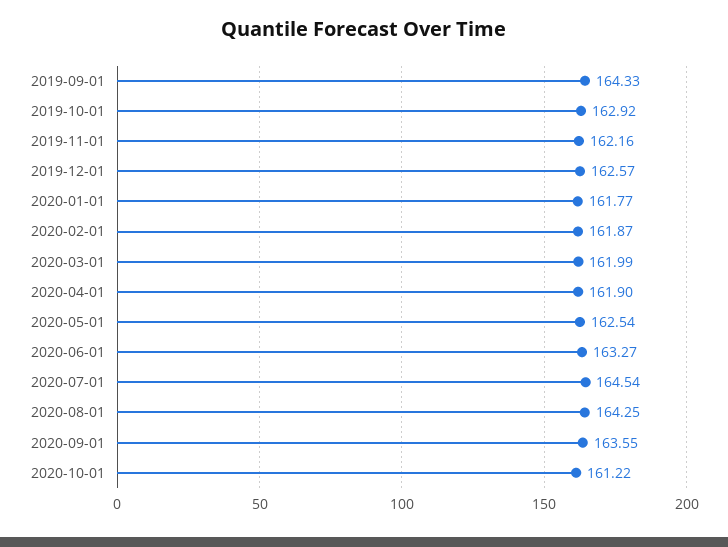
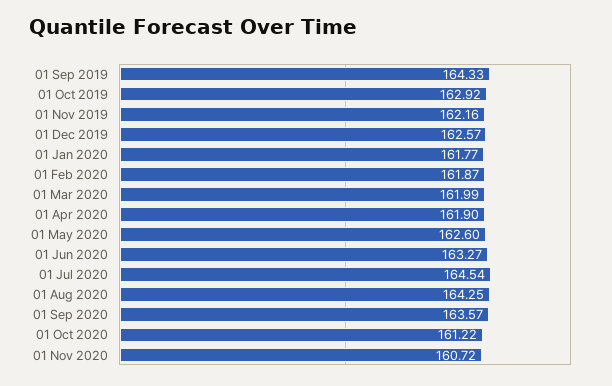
2020-05-01: 162.54 -> 162.6
2020-09-01: 163.55 -> 163.57
01 Nov 2020: none -> 160.72

